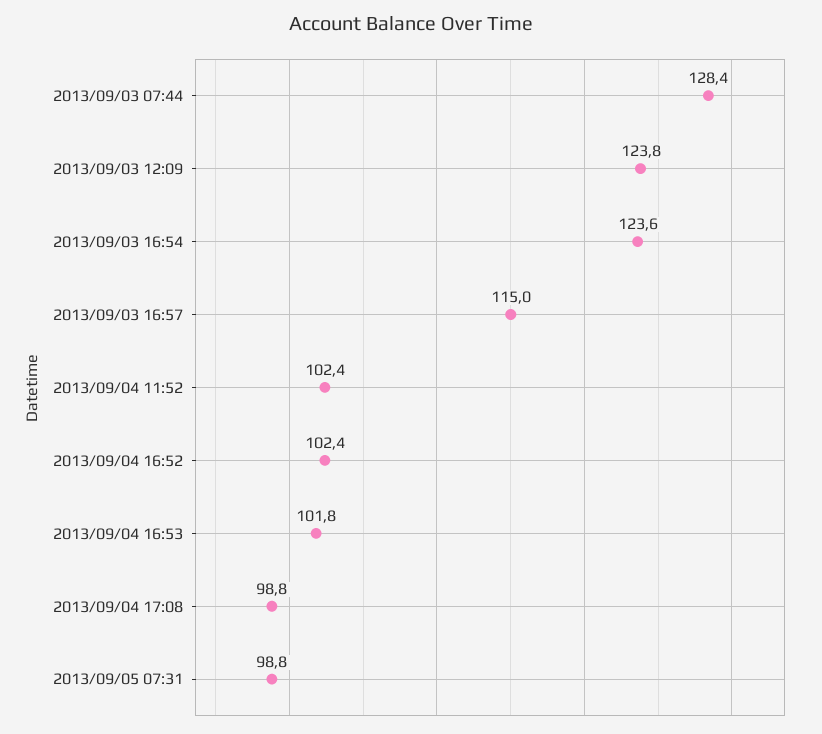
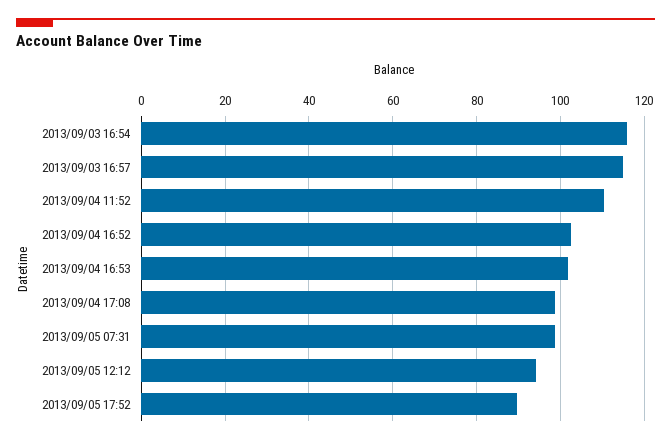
2013/09/03 07:44: 128.4 -> none
2013/09/03 12:09: 123.8 -> none
2013/09/03 16:54: 123.6 -> 116
2013/09/04 11:52: 102.4 -> 110
2013/09/05 12:12: none -> 94
2013/09/05 17:52: none -> 90

